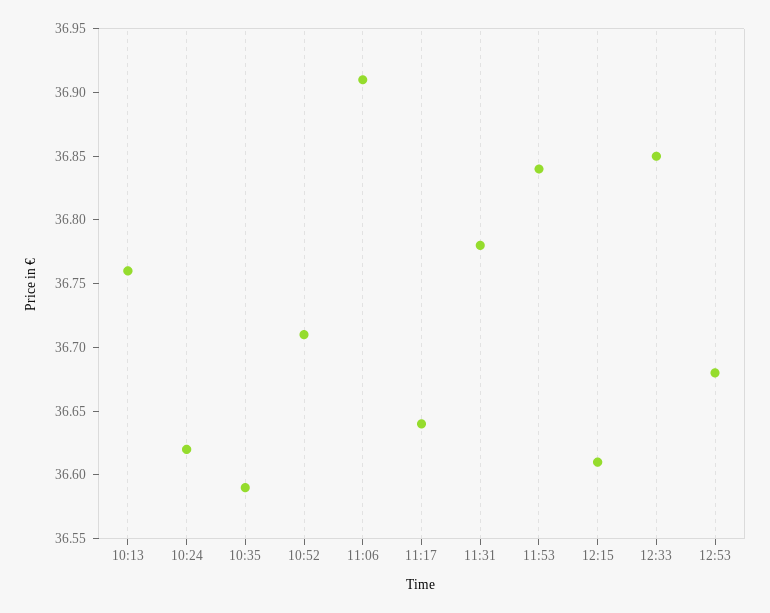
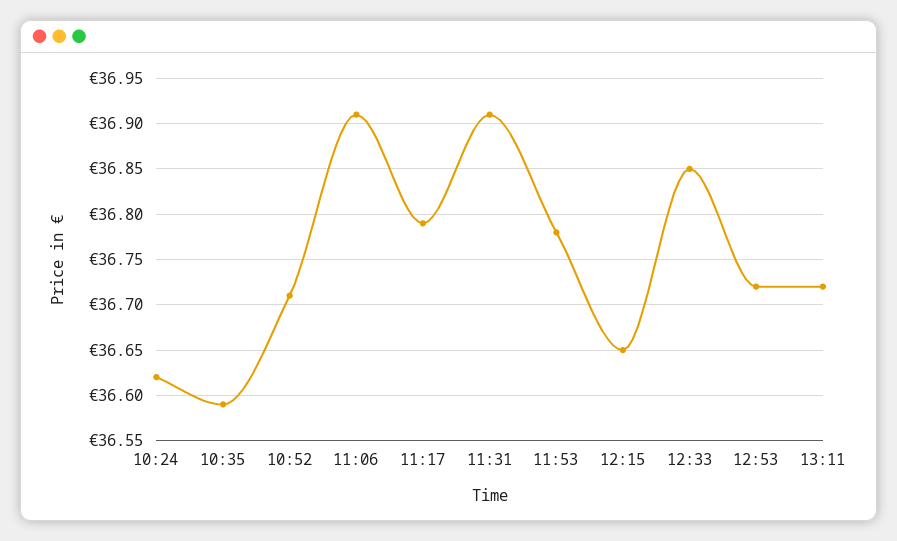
10:13: 36.76 -> none
11:17: 36.64 -> 36.79
11:31: 36.78 -> 36.91
11:53: 36.84 -> 36.78
12:15: 36.61 -> 36.65
12:53: 36.68 -> 36.72
13:11: none -> 36.72

